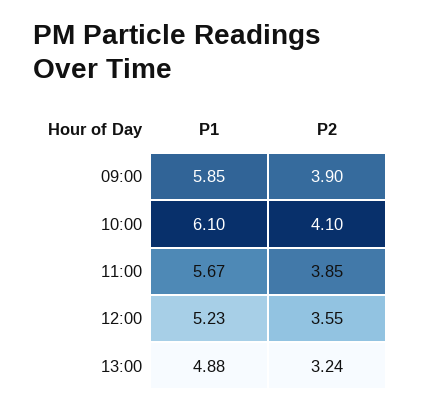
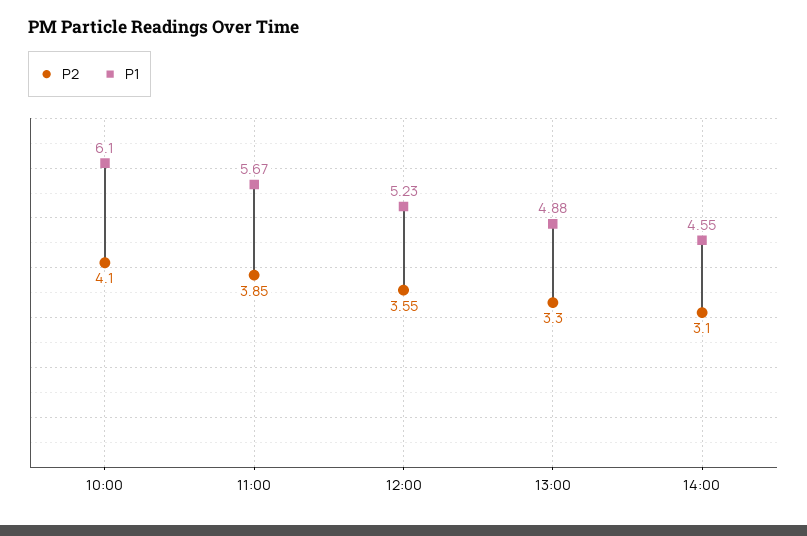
P1, 09:00: 5.85 -> none
P2, 09:00: 3.9 -> none
P2, 13:00: 3.24 -> 3.3
P2, 14:00: none -> 3.1
P1, 14:00: none -> 4.55

